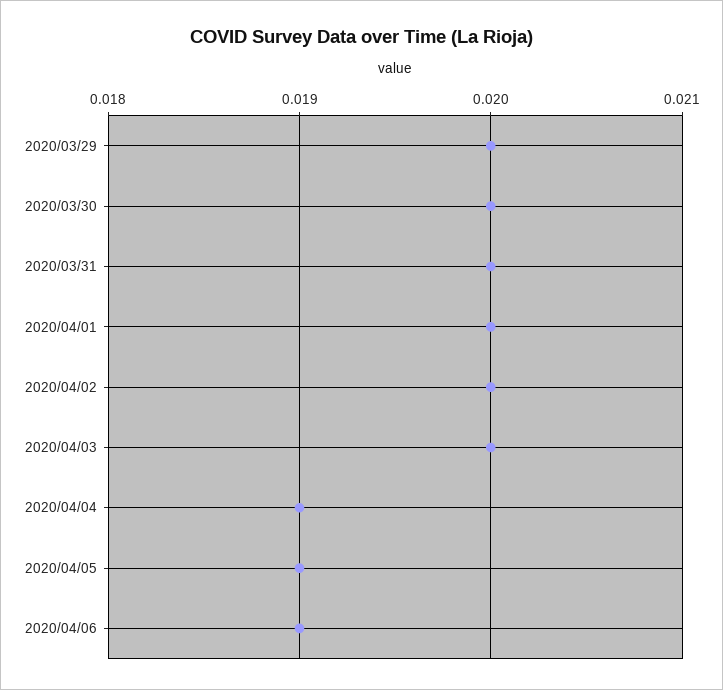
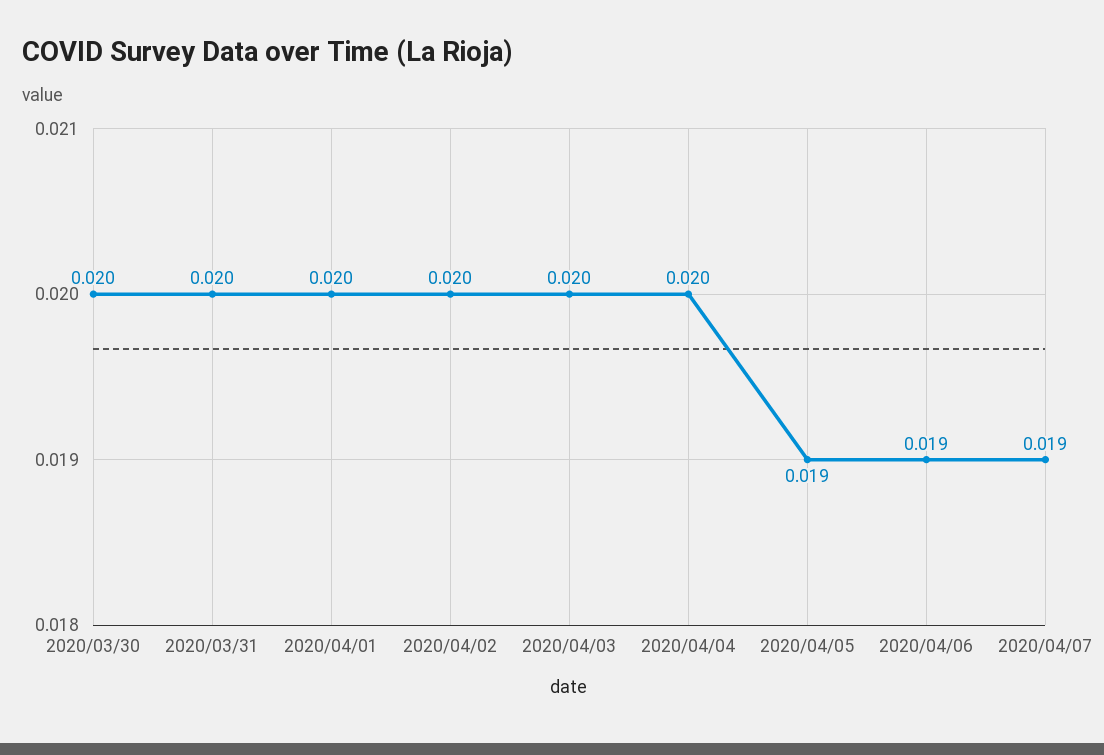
2020/03/29: 0.02 -> none
2020/04/04: 0.019 -> 0.02
2020/04/07: none -> 0.019

